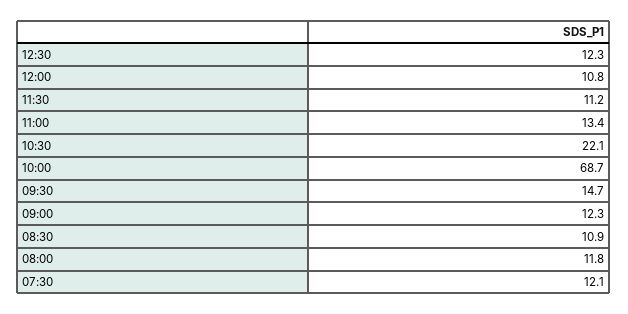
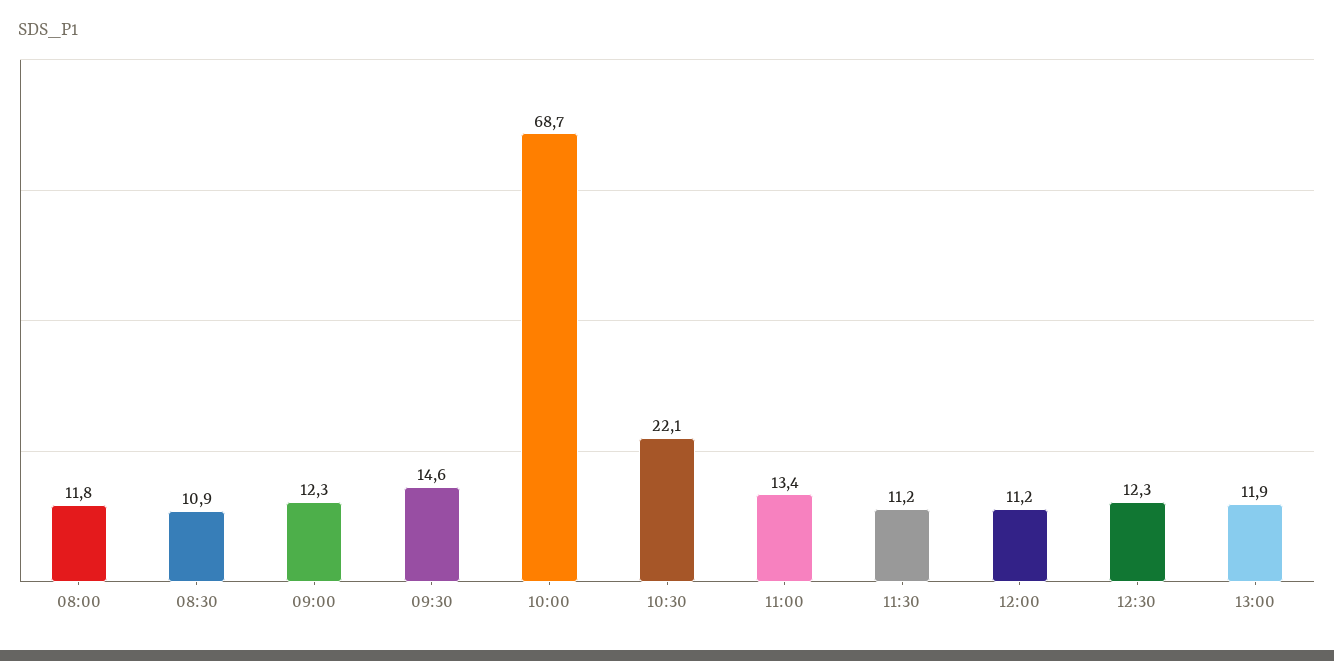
12:00: 10.8 -> 11.2
09:30: 14.7 -> 14.6
07:30: 12.1 -> none
13:00: none -> 11.9

